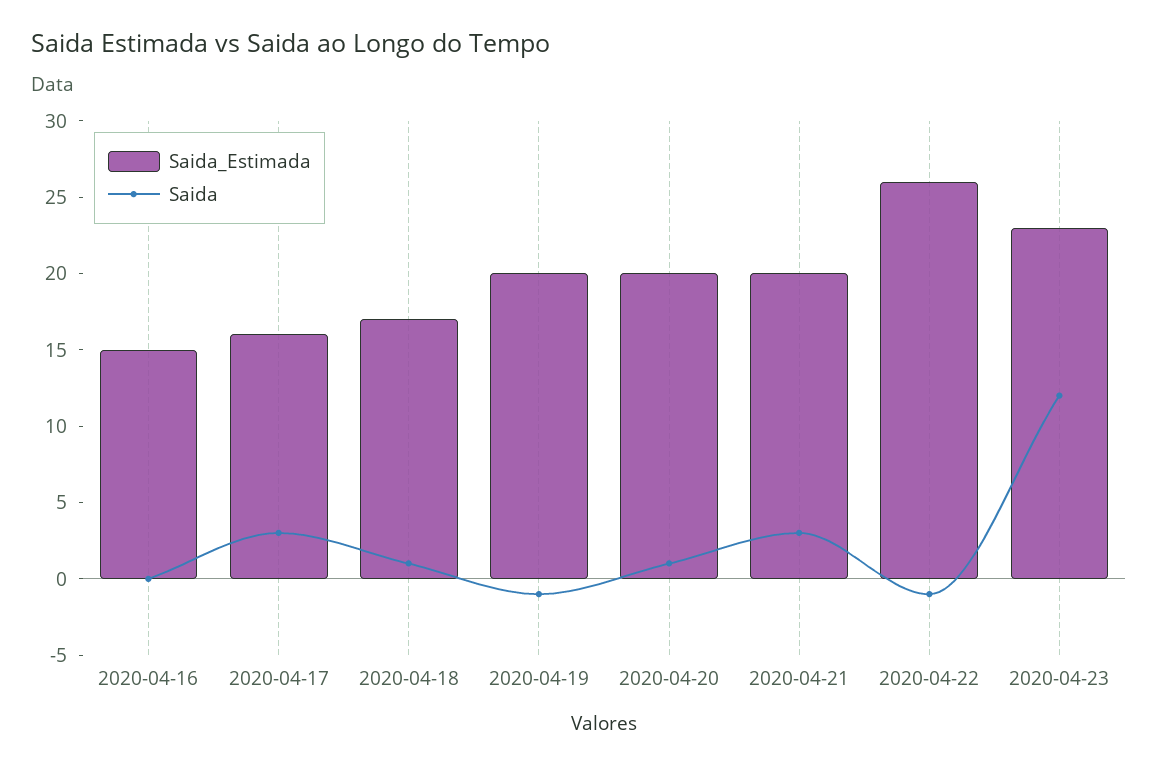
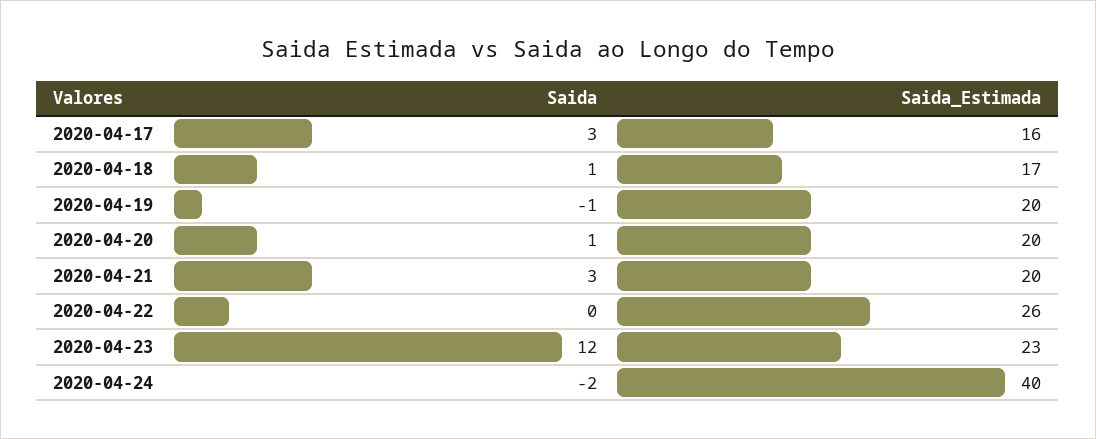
Saida_Estimada, 2020-04-16: 15 -> none
Saida, 2020-04-16: 0 -> none
Saida, 2020-04-22: -1 -> 0
Saida, 2020-04-24: none -> -2
Saida_Estimada, 2020-04-24: none -> 40

